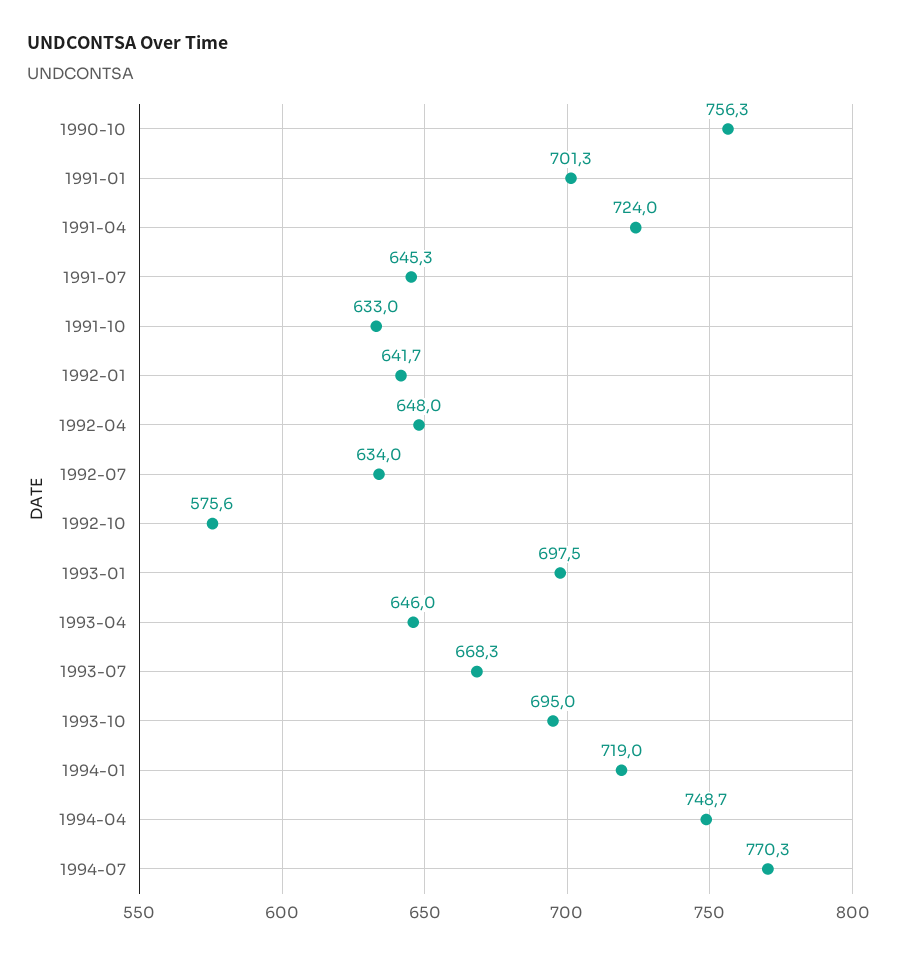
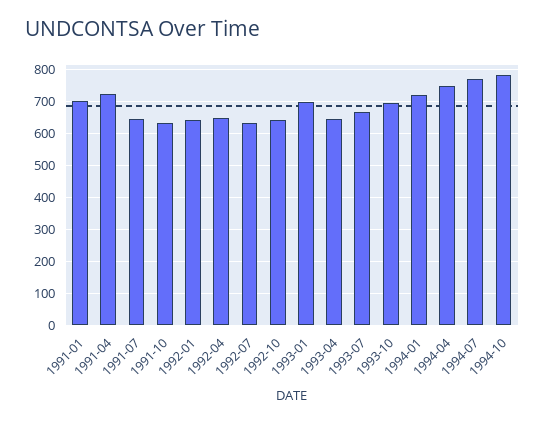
1990-10: 756.3 -> none
1992-10: 575.6 -> 640
1994-10: none -> 780

